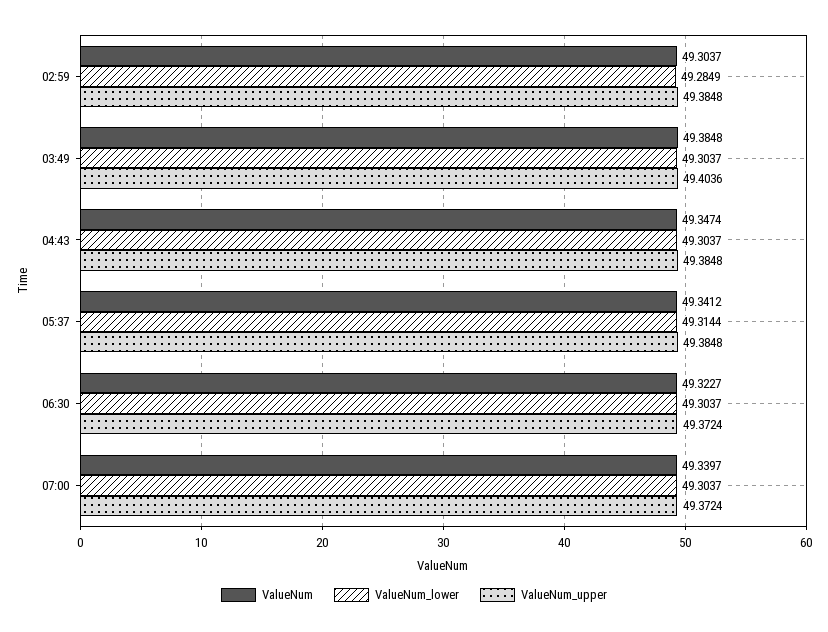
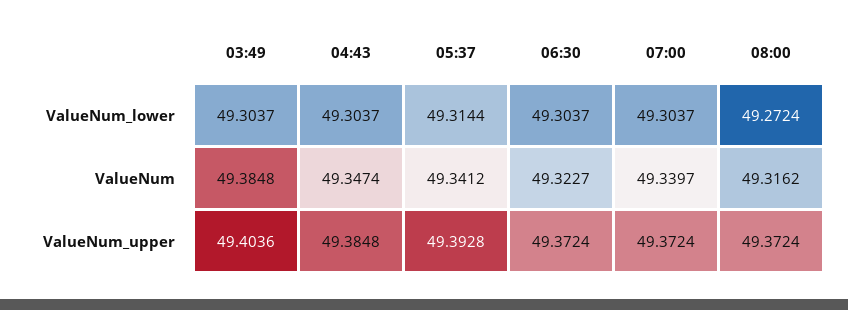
ValueNum, 02:59: 49.3037 -> none
ValueNum_lower, 02:59: 49.2849 -> none
ValueNum_upper, 02:59: 49.3848 -> none
ValueNum_upper, 05:37: 49.3848 -> 49.3928
ValueNum_lower, 08:00: none -> 49.2724
ValueNum, 08:00: none -> 49.3162
ValueNum_upper, 08:00: none -> 49.3724

